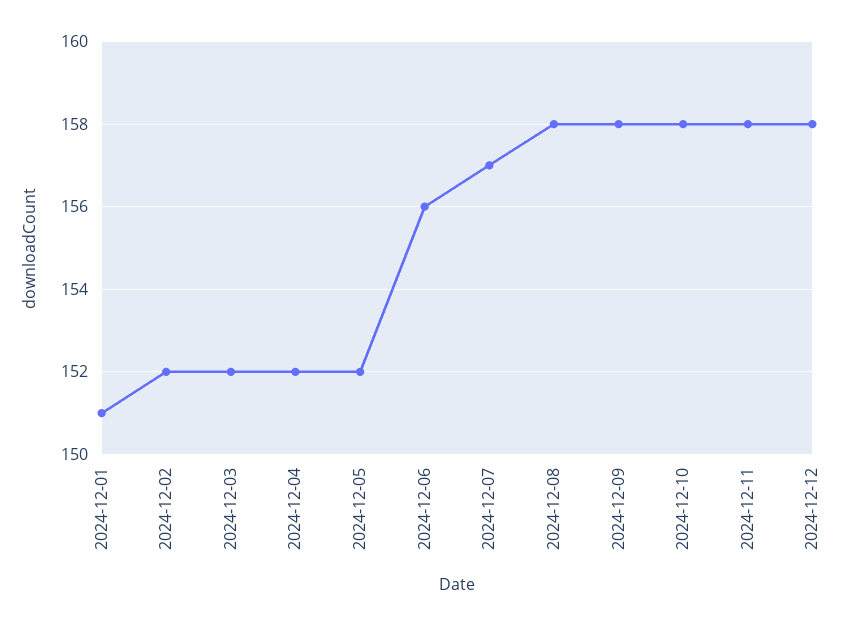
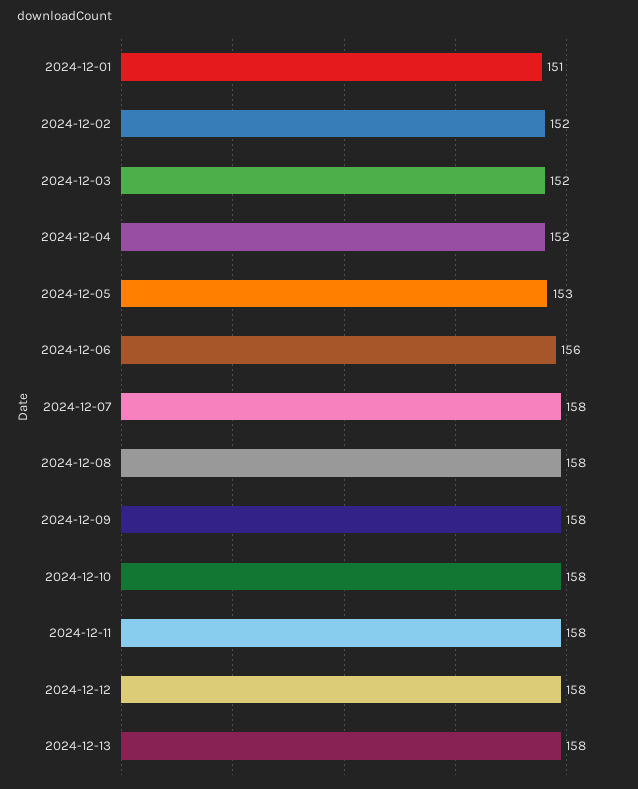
2024-12-05: 152 -> 153
2024-12-07: 157 -> 158
2024-12-13: none -> 158

